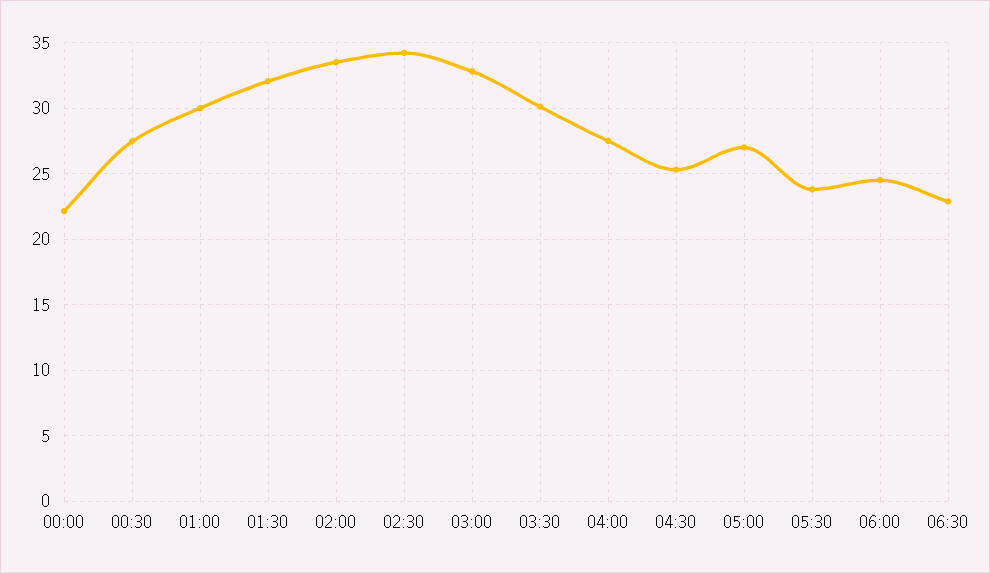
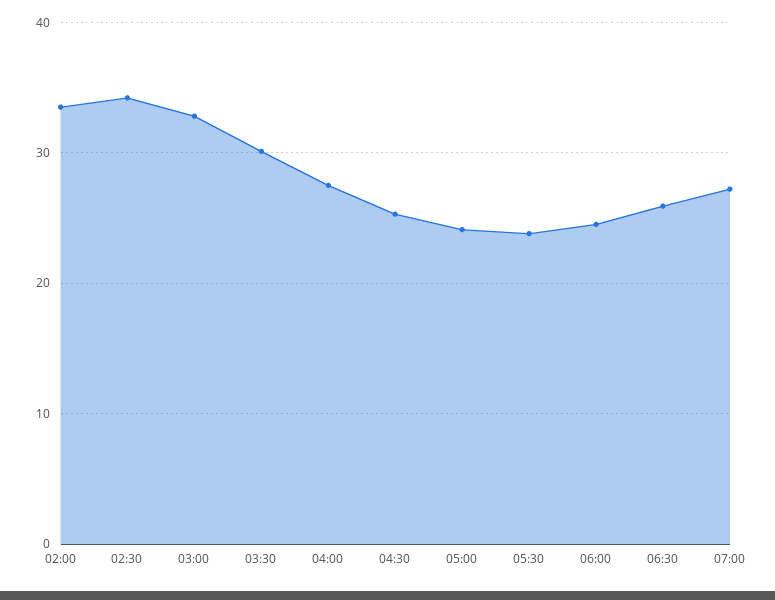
00:00: 22 -> none
00:30: 27.5 -> none
01:00: 30 -> none
01:30: 32 -> none
05:00: 27 -> 24
06:30: 23 -> 26
07:00: none -> 27

